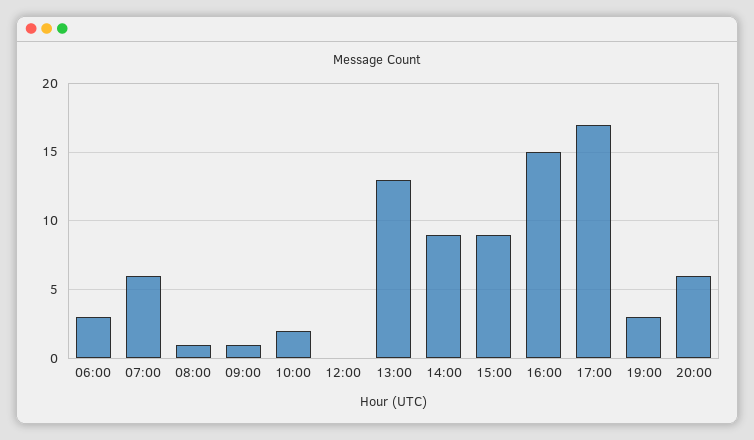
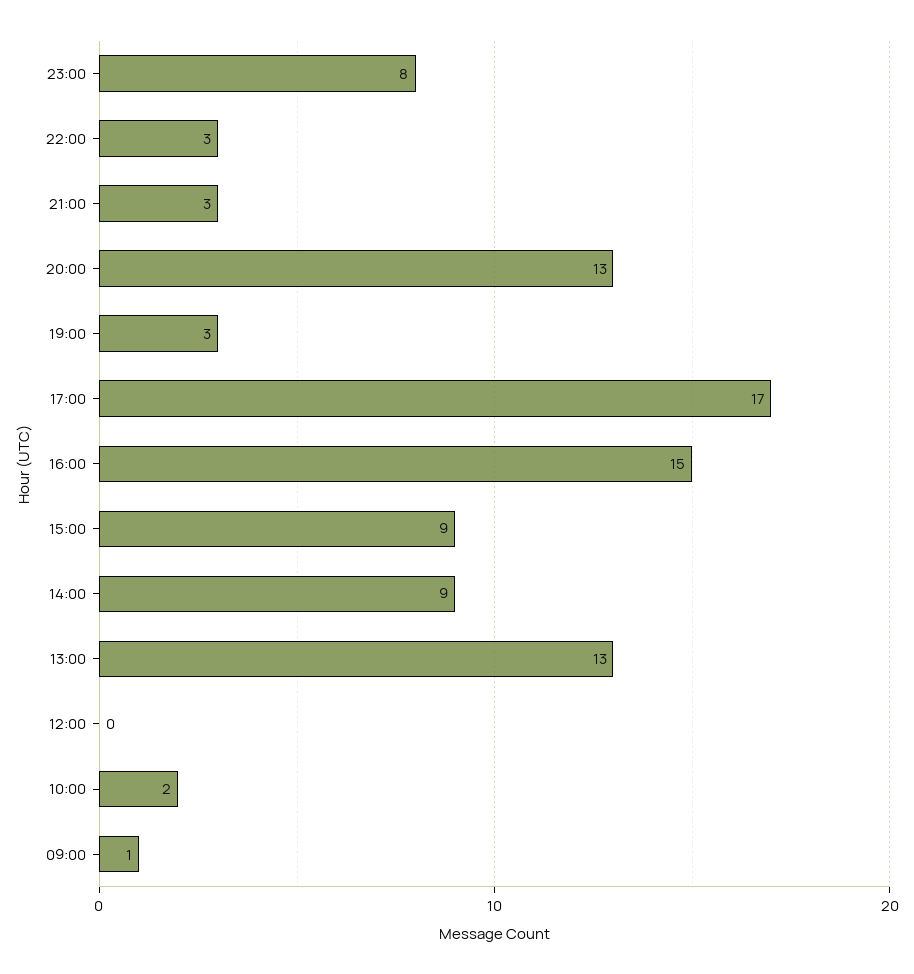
06:00: 3 -> none
07:00: 6 -> none
08:00: 1 -> none
20:00: 6 -> 13
23:00: none -> 8
22:00: none -> 3
21:00: none -> 3

